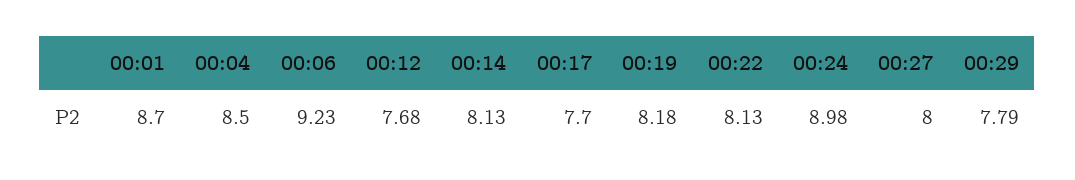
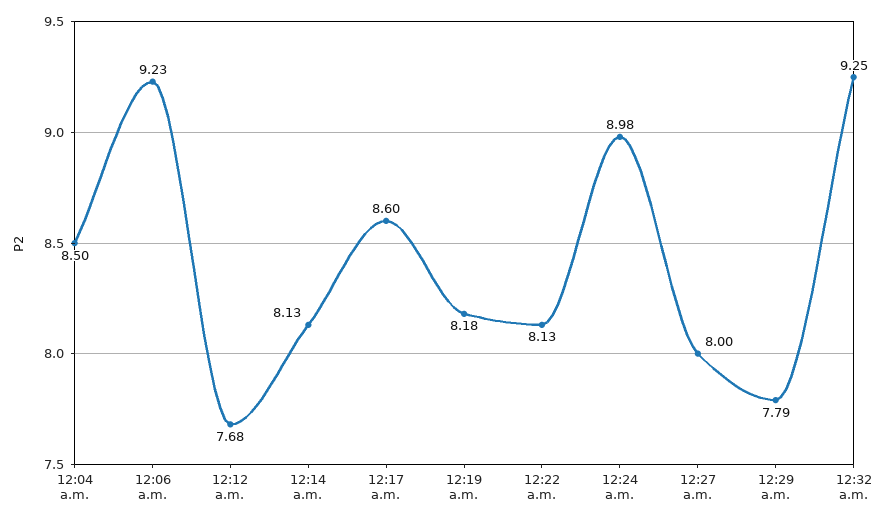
00:01: 8.7 -> none
00:17: 7.7 -> 8.6
12:32 a.m.: none -> 9.25

